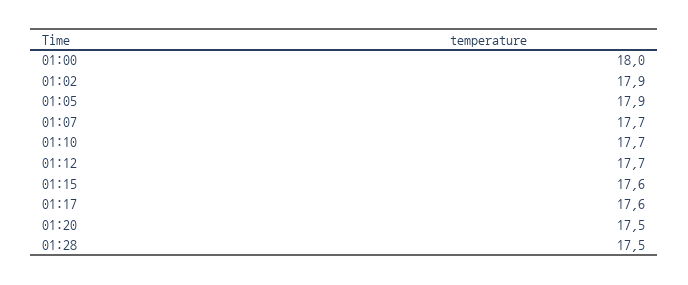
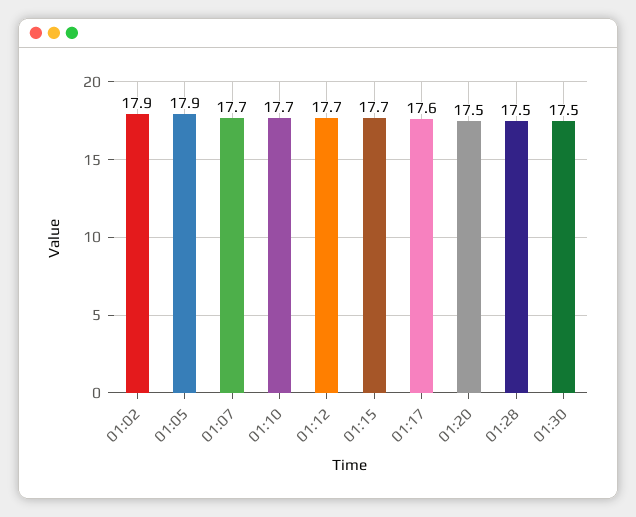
01:00: 18 -> none
01:15: 17.6 -> 17.7
01:30: none -> 17.5

